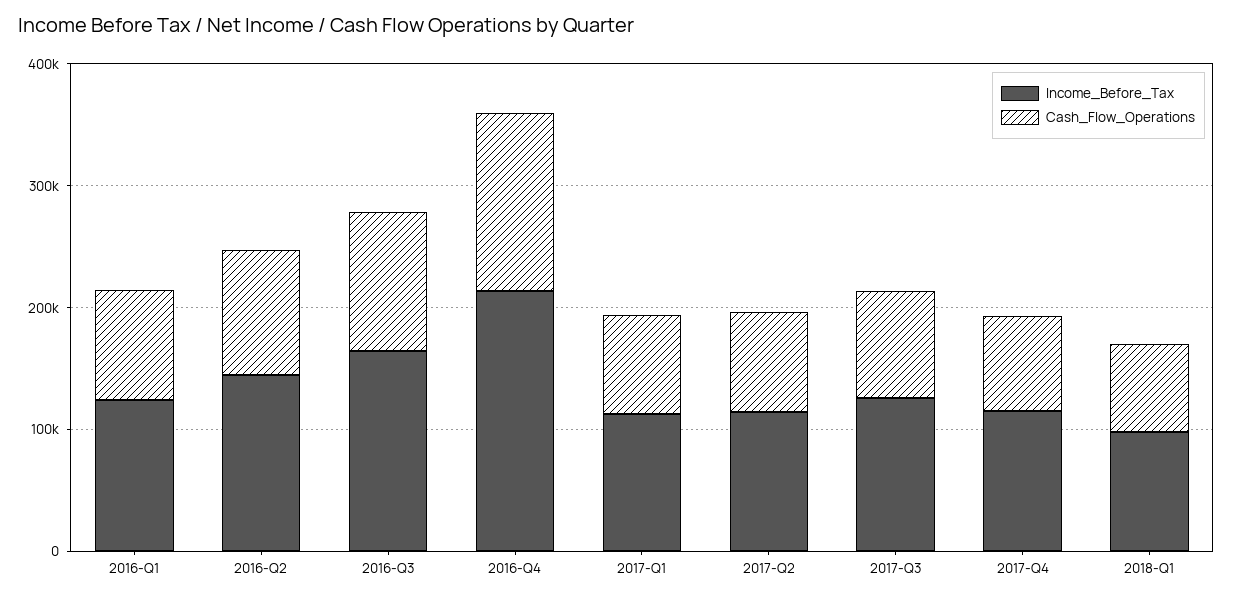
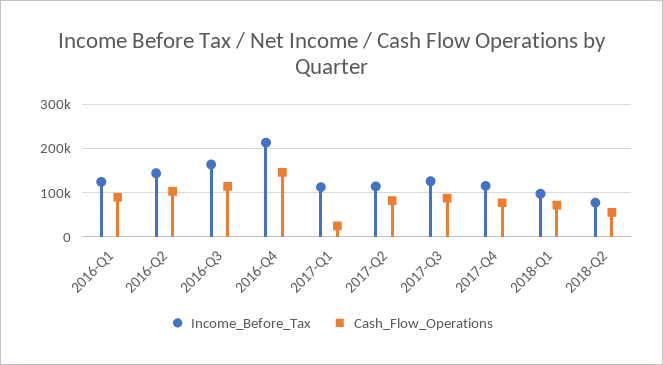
Cash_Flow_Operations, 2017-Q1: 80000 -> 20000
Income_Before_Tax, 2018-Q2: none -> 80000
Cash_Flow_Operations, 2018-Q2: none -> 60000

